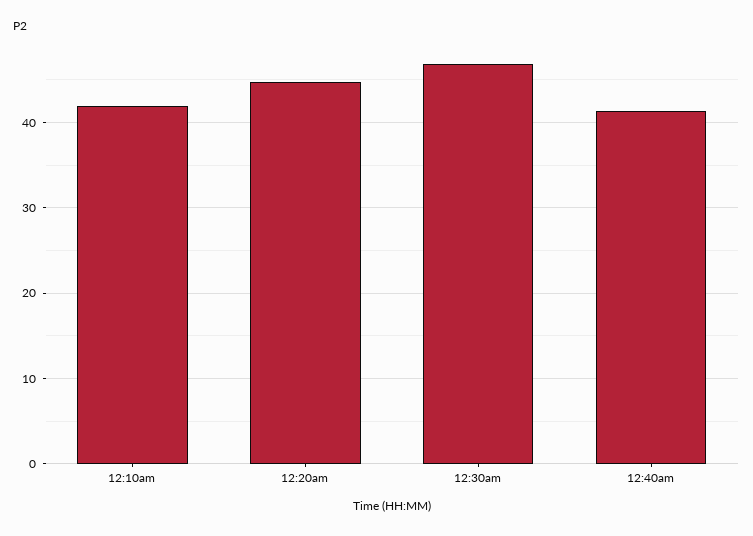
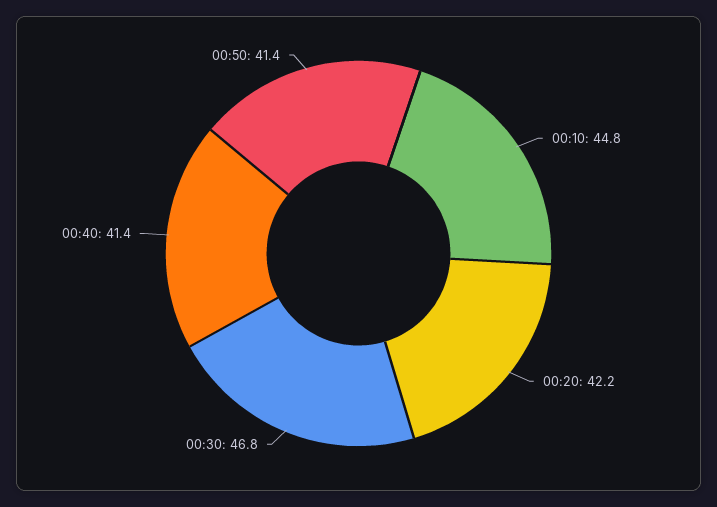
12:10am: 42 -> 44.8
12:20am: 45 -> 42.2
00:50: none -> 41.4

